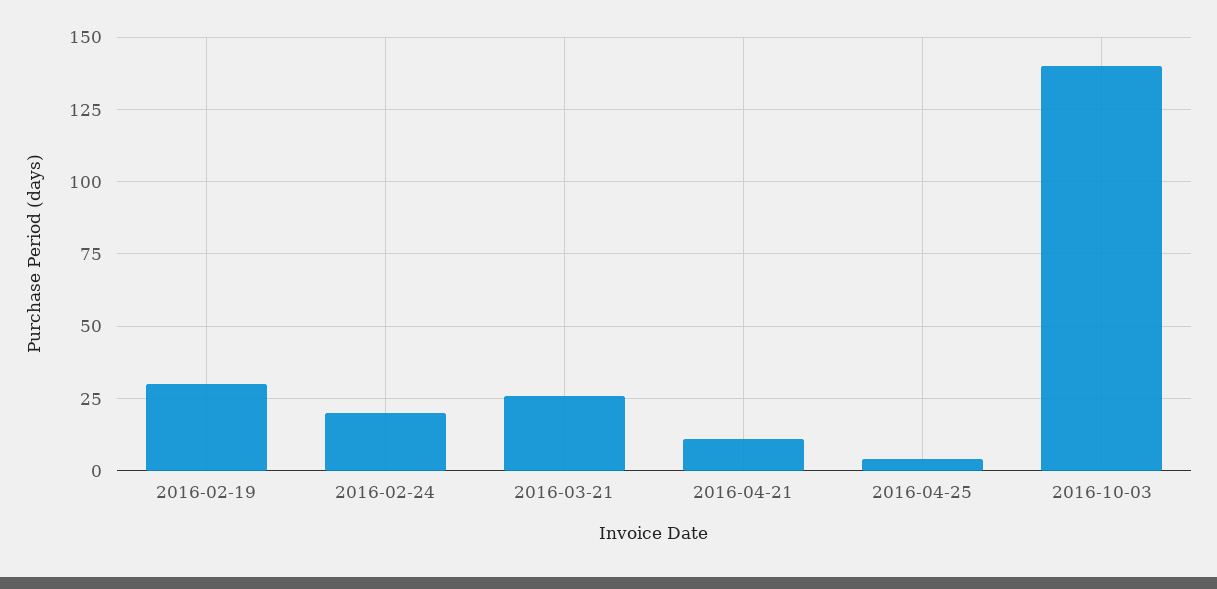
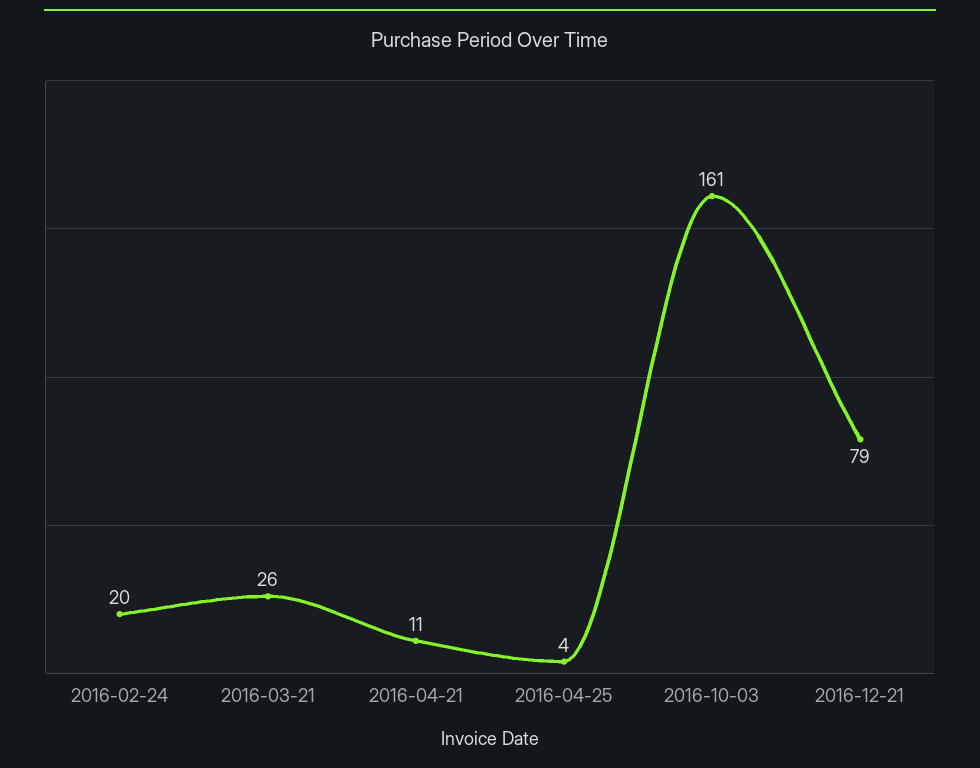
2016-02-19: 30 -> none
2016-10-03: 140 -> 161
2016-12-21: none -> 79

